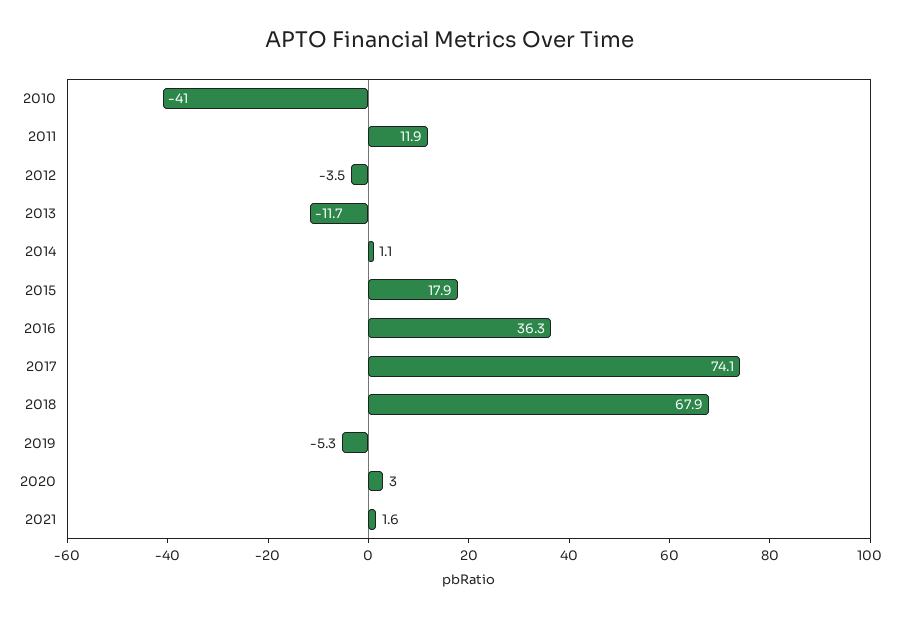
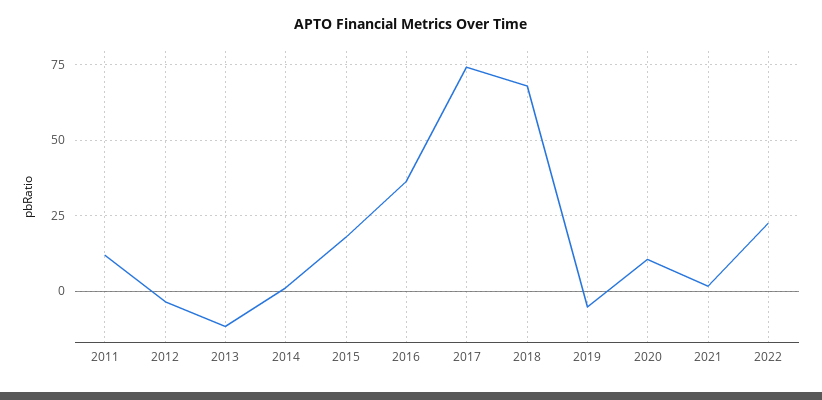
2010: -41 -> none
2020: 3 -> 10
2022: none -> 22.5

